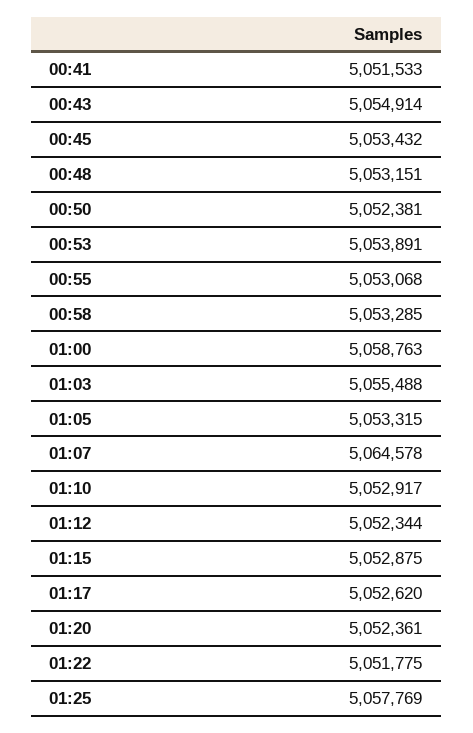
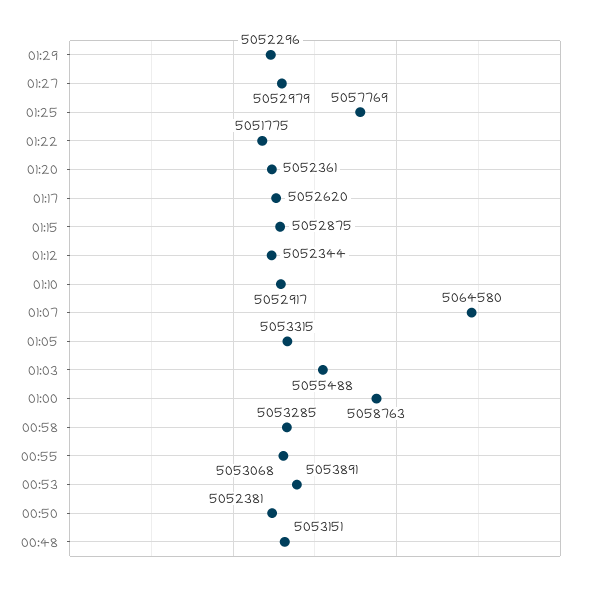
00:41: 5051533 -> none
00:43: 5054914 -> none
00:45: 5053432 -> none
01:07: 5064578 -> 5064580
01:29: none -> 5052296
01:27: none -> 5052979

